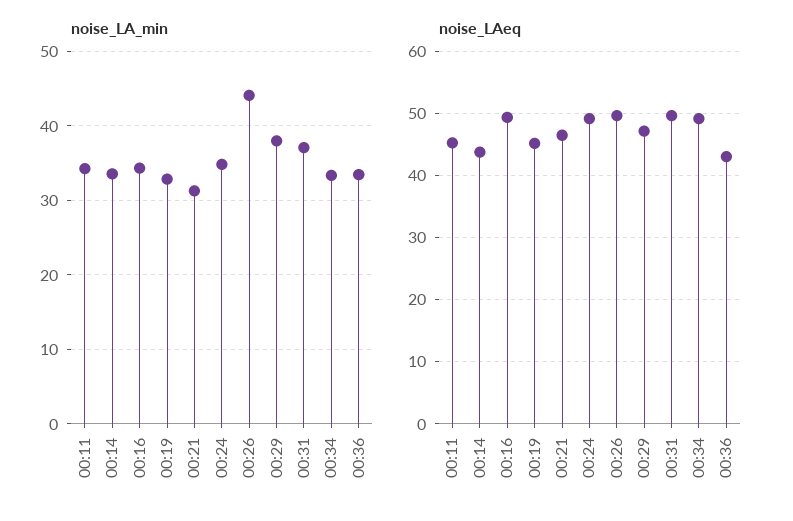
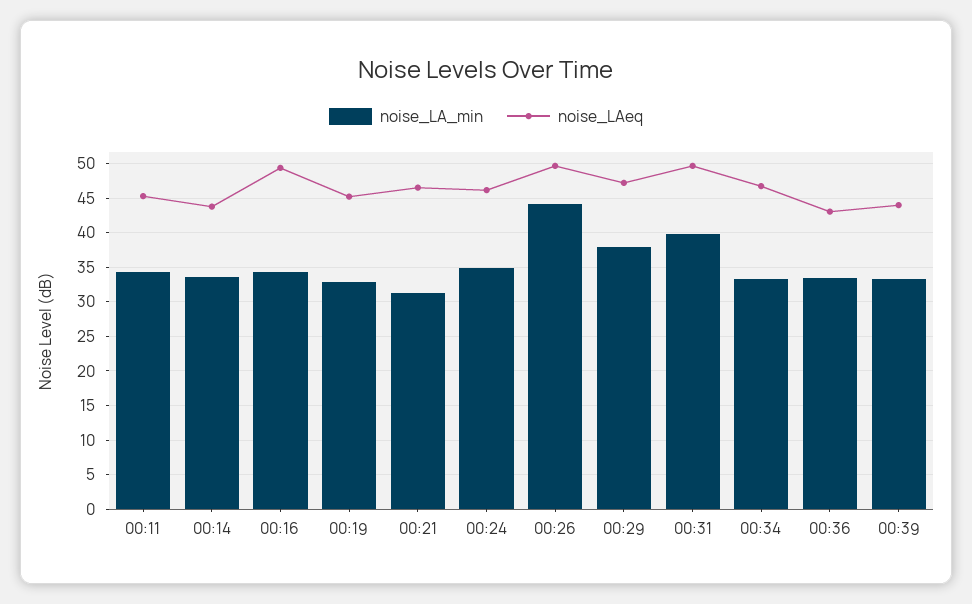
noise_LA_min, 00:31: 37 -> 40
noise_LAeq, 00:24: 49 -> 46
noise_LAeq, 00:34: 49 -> 47
noise_LA_min, 00:39: none -> 33
noise_LAeq, 00:39: none -> 44

